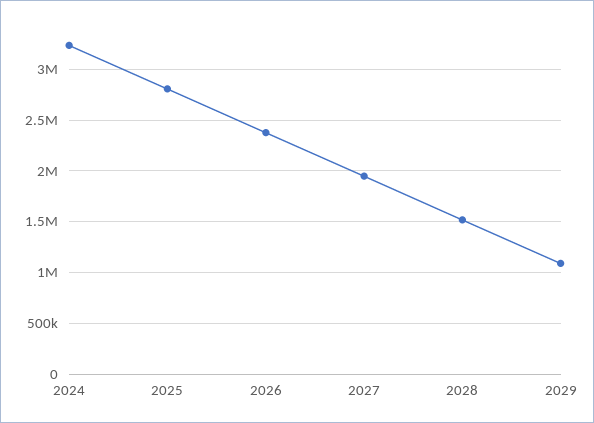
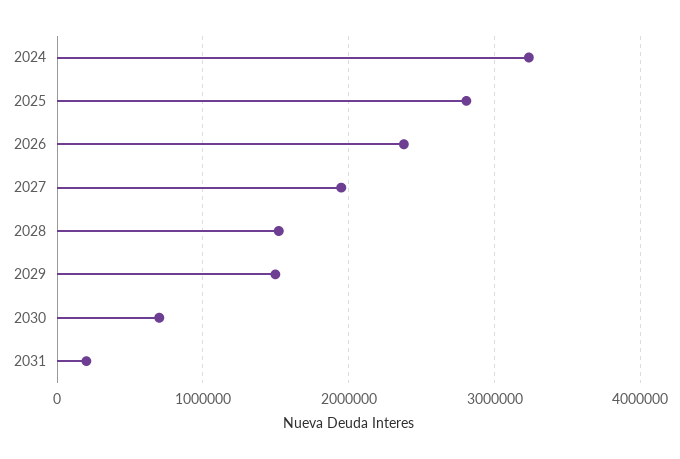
2029: 1100000 -> 1500000
2030: none -> 700000
2031: none -> 200000

